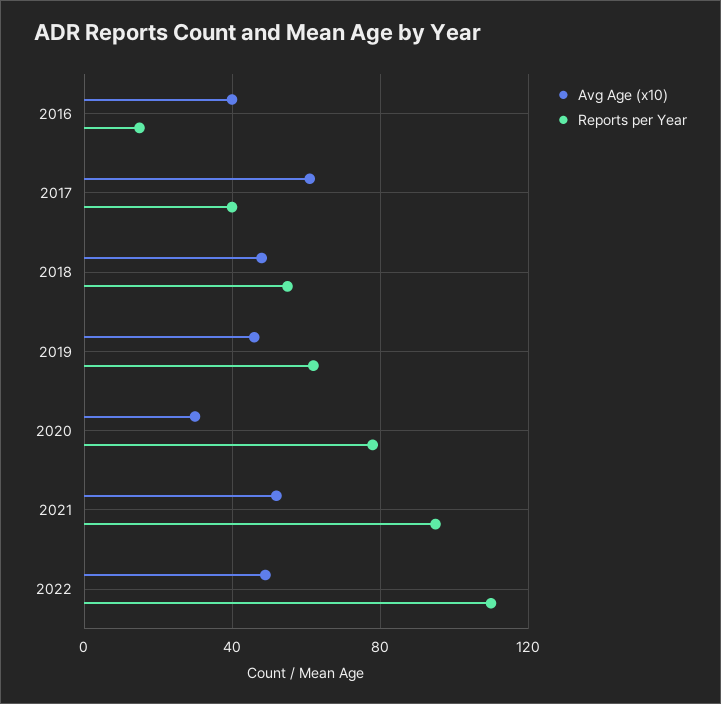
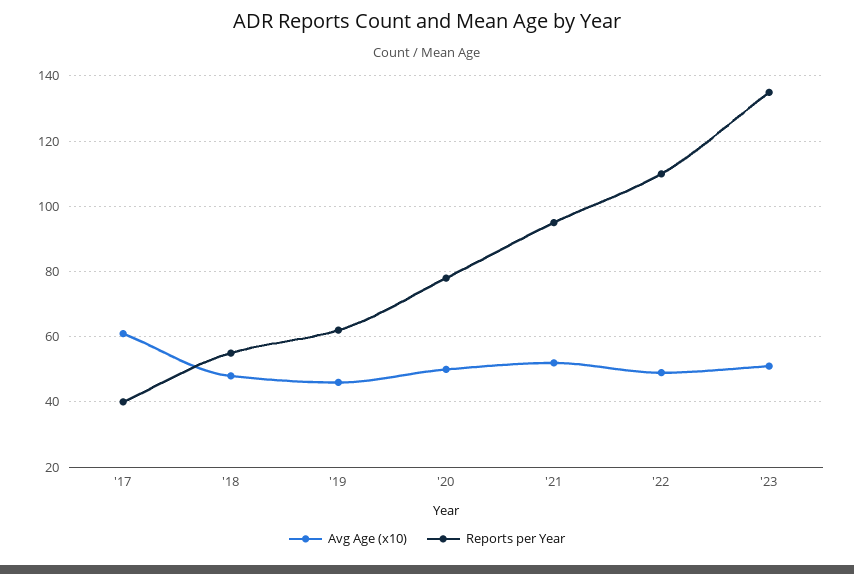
Avg Age (x10), 2016: 40 -> none
Reports per Year, 2016: 15 -> none
Avg Age (x10), 2020: 30 -> 50
Avg Age (x10), '23: none -> 50
Reports per Year, '23: none -> 135

